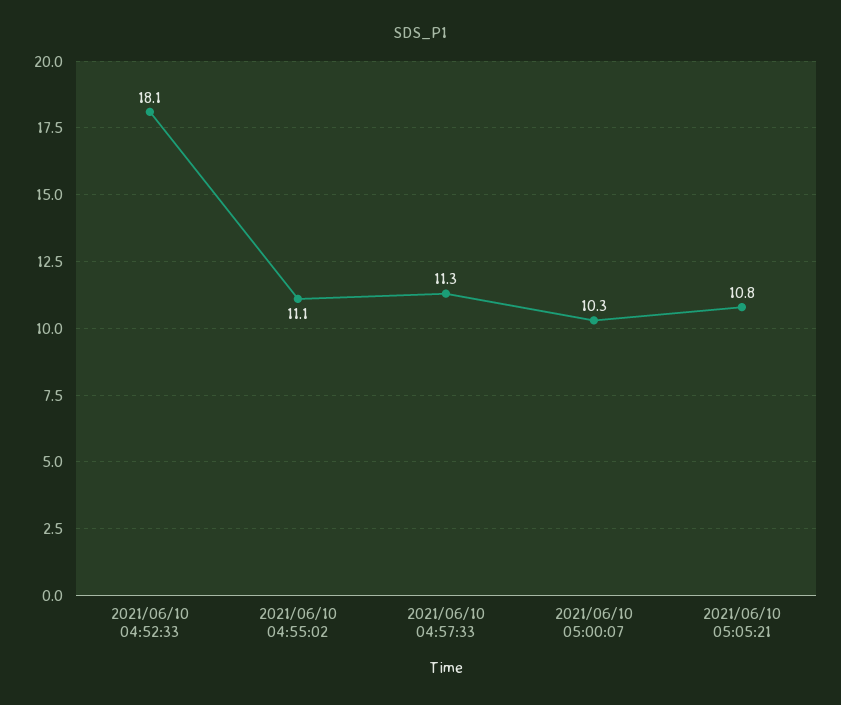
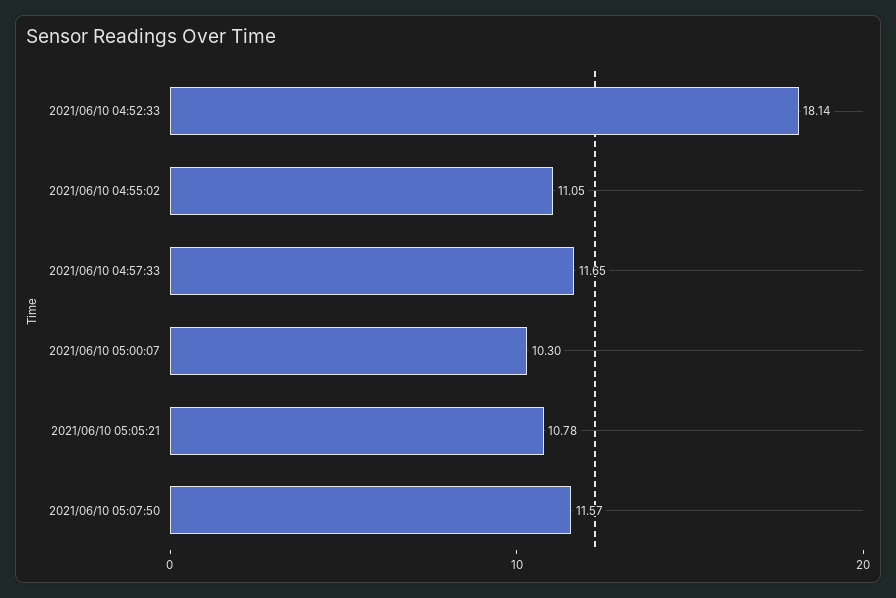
2021/06/10 04:57:33: 11.3 -> 11.65
2021/06/10 05:07:50: none -> 11.57

